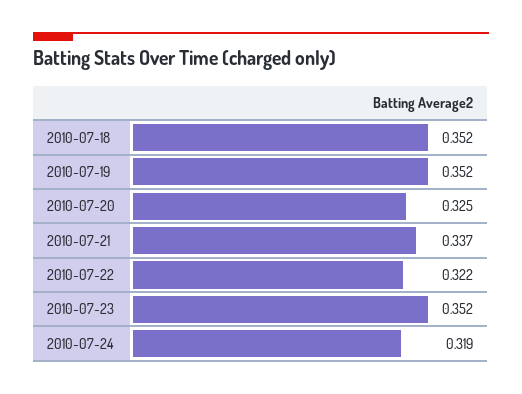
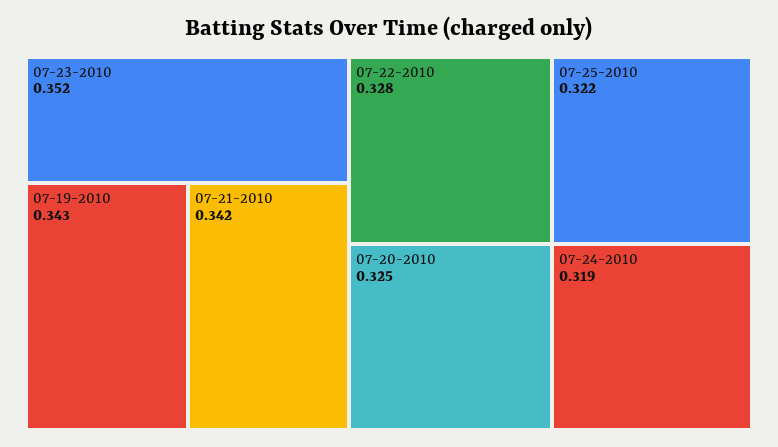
2010-07-18: 0.352 -> none
2010-07-19: 0.352 -> 0.343
2010-07-21: 0.337 -> 0.342
2010-07-22: 0.322 -> 0.328
07-25-2010: none -> 0.322

